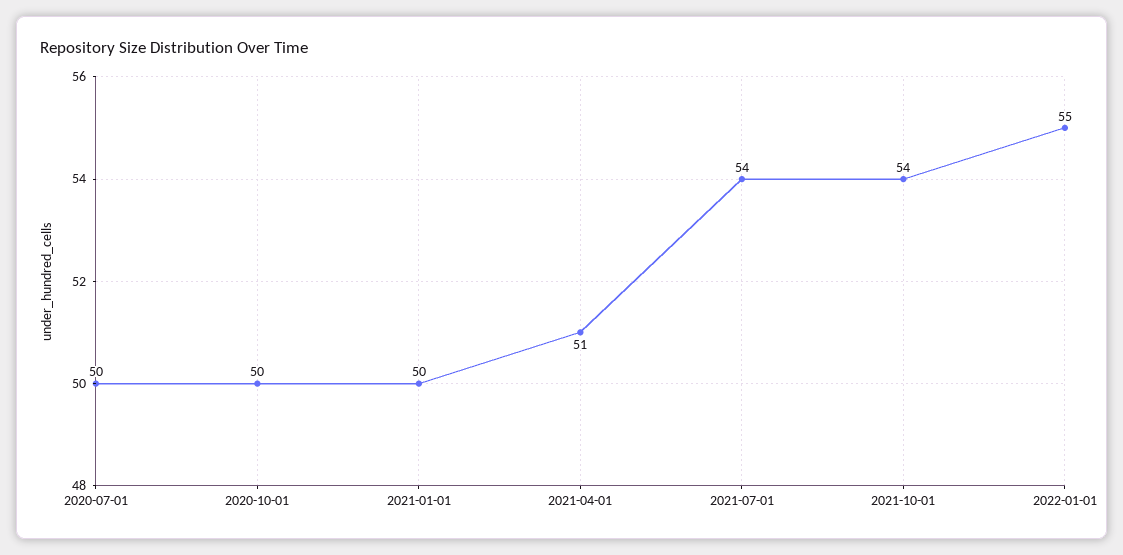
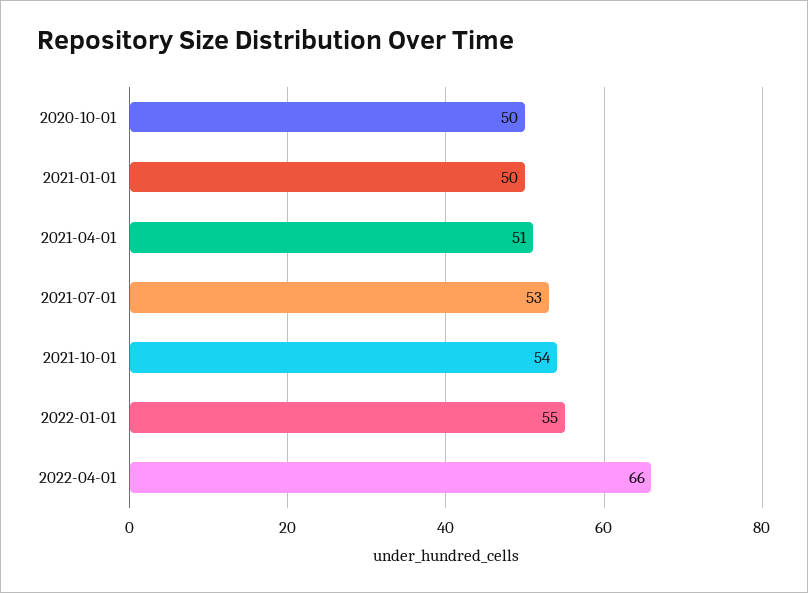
2020-07-01: 50 -> none
2021-07-01: 54 -> 53
2022-04-01: none -> 66

